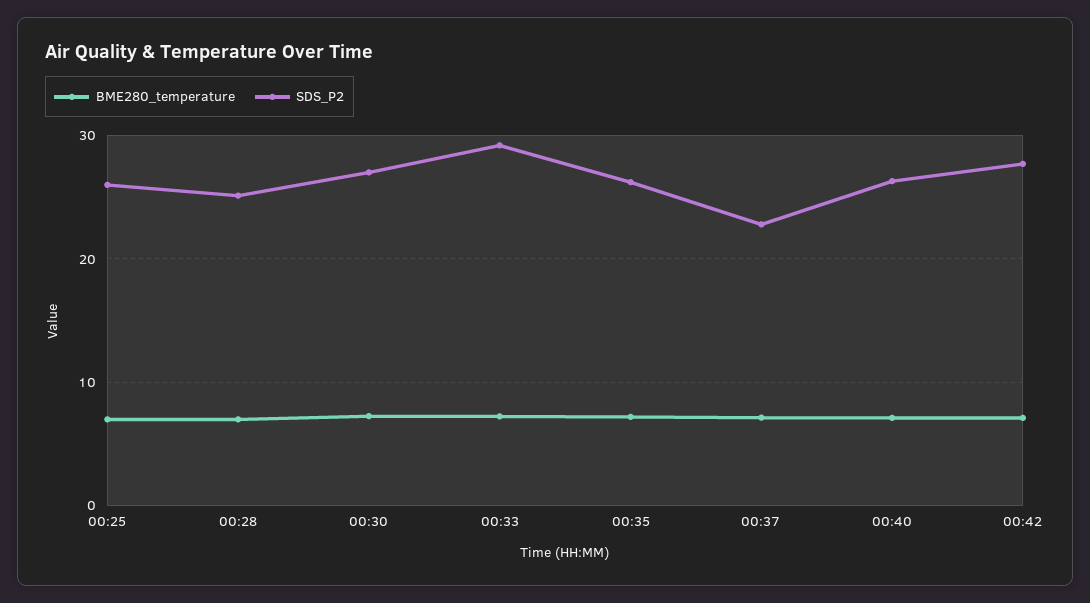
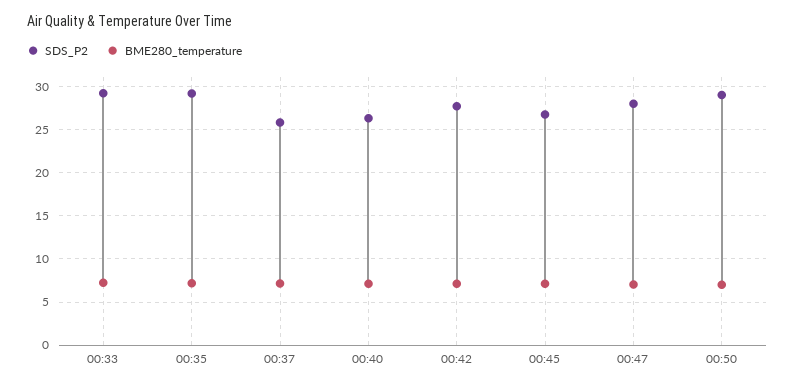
BME280_temperature, 00:25: 7 -> none
SDS_P2, 00:25: 26 -> none
BME280_temperature, 00:28: 7 -> none
SDS_P2, 00:28: 25 -> none
BME280_temperature, 00:30: 7 -> none
SDS_P2, 00:30: 27 -> none
SDS_P2, 00:35: 26 -> 29
SDS_P2, 00:37: 23 -> 26
SDS_P2, 00:45: none -> 27
BME280_temperature, 00:45: none -> 7
SDS_P2, 00:47: none -> 28
BME280_temperature, 00:47: none -> 7
SDS_P2, 00:50: none -> 29
BME280_temperature, 00:50: none -> 7

